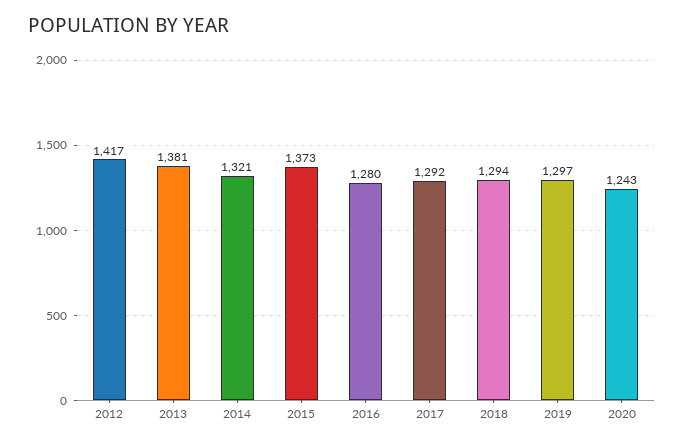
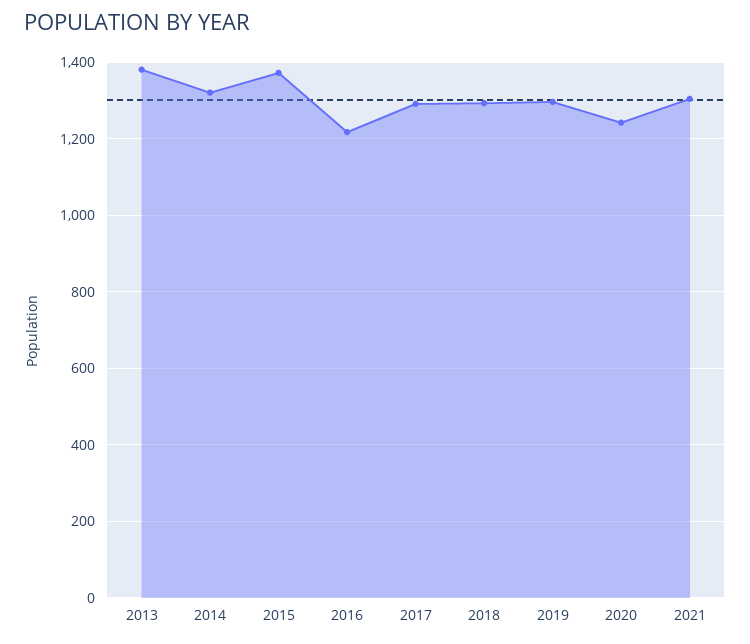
2012: 1417 -> none
2016: 1280 -> 1220
2021: none -> 1300

